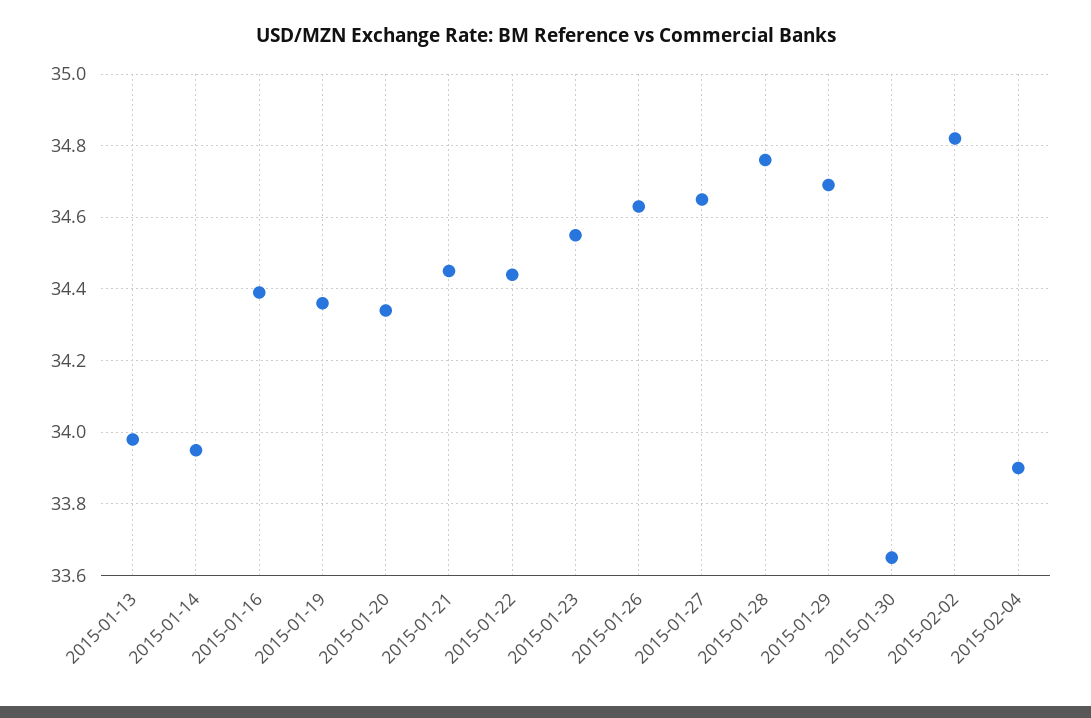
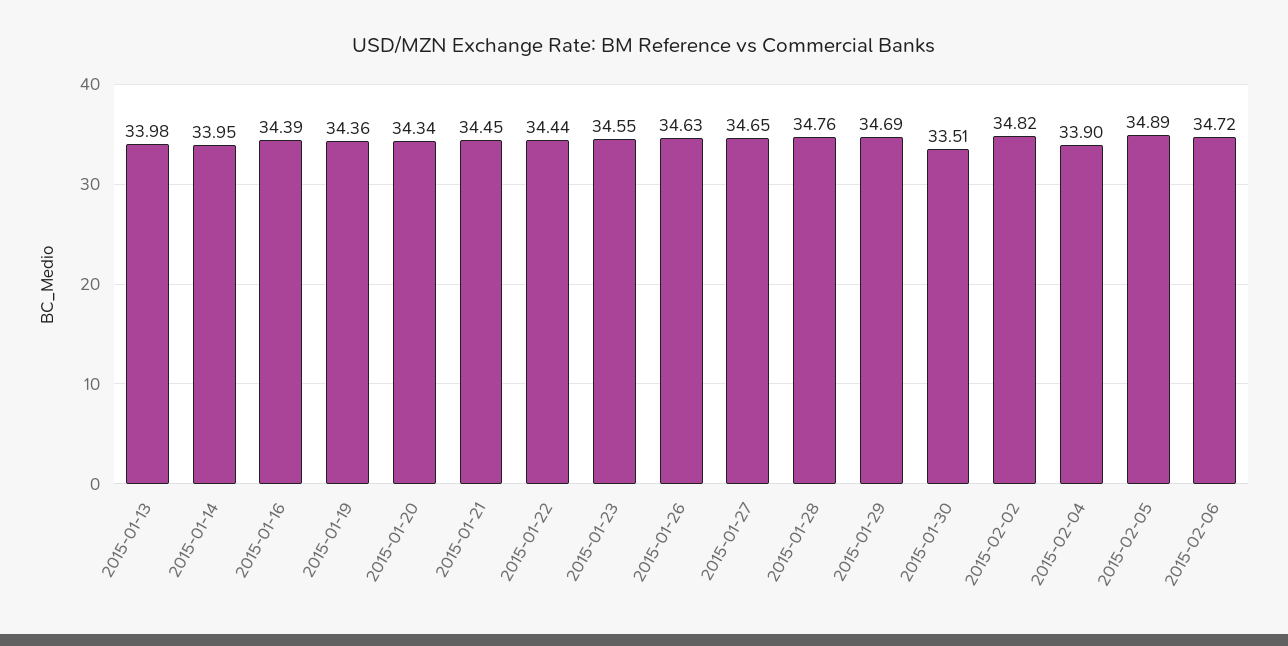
2015-01-30: 33.65 -> 33.51
2015-02-05: none -> 34.89
2015-02-06: none -> 34.72

